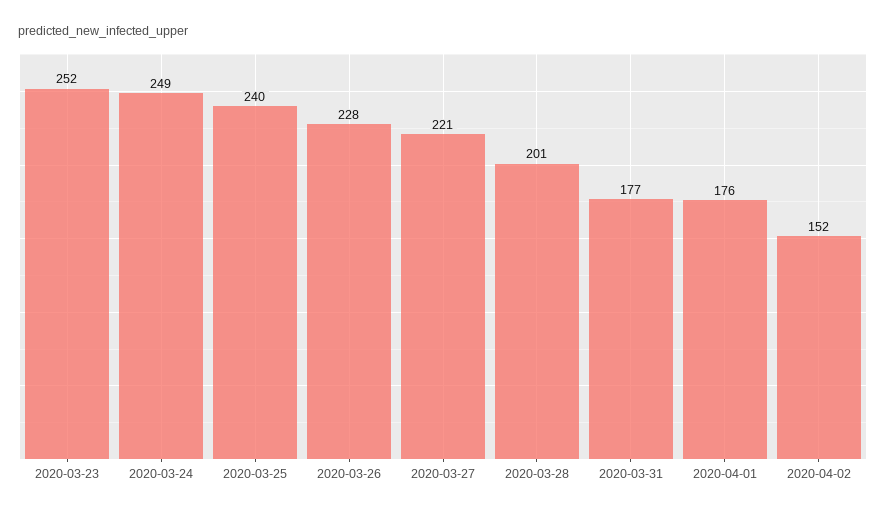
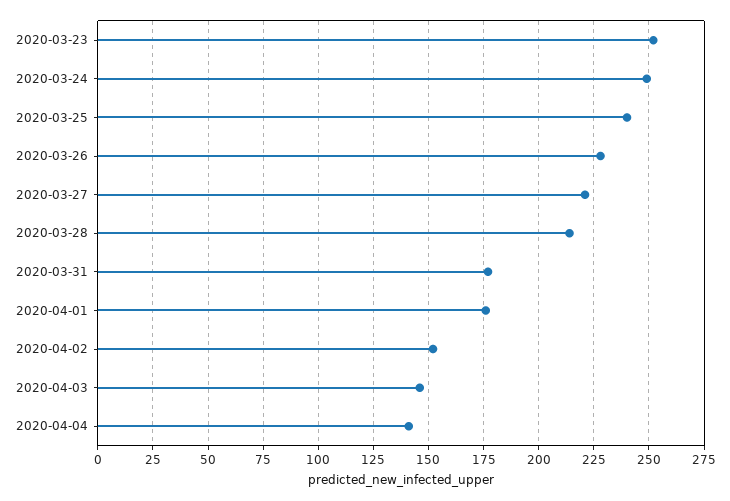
2020-03-28: 201 -> 215
2020-04-03: none -> 145
2020-04-04: none -> 140

